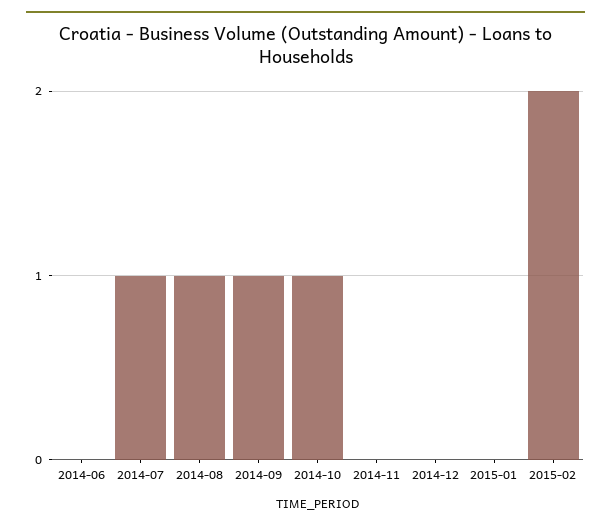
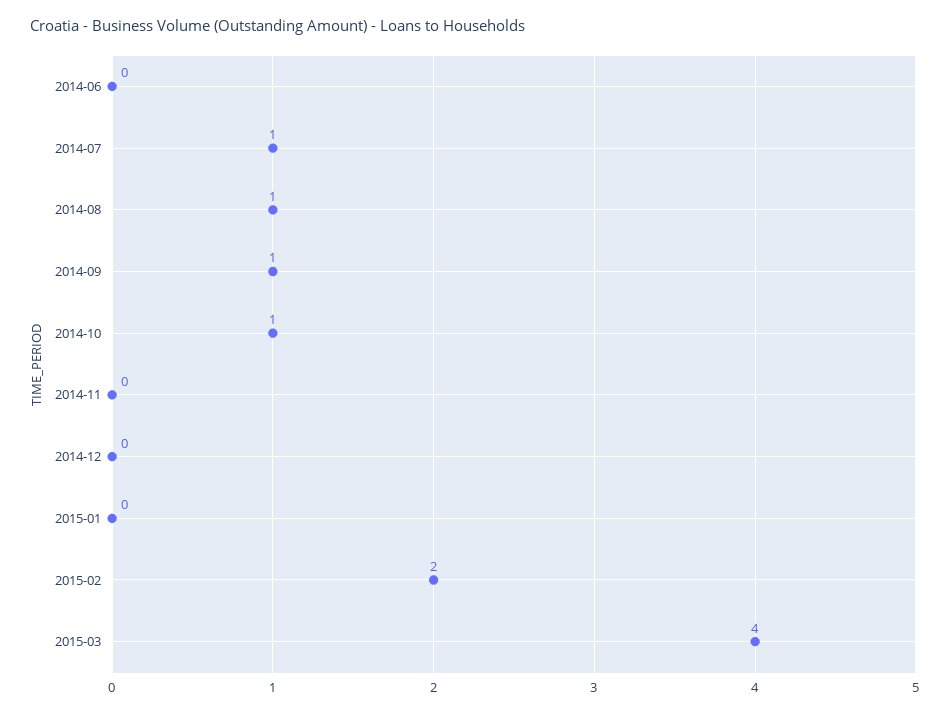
2015-03: none -> 4

